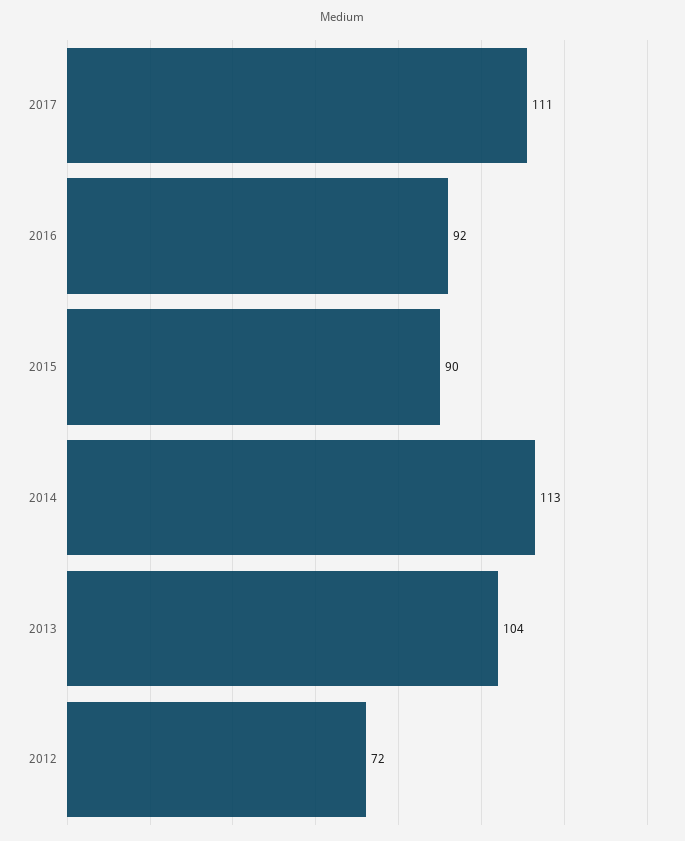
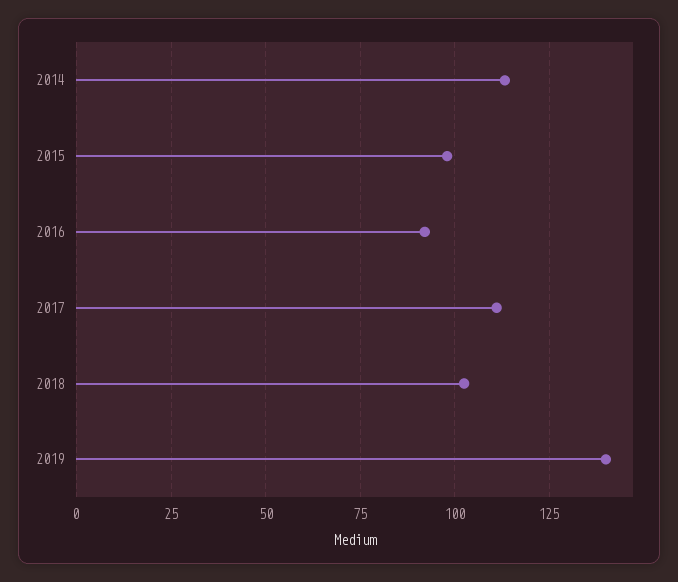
2015: 90 -> 97.5
2013: 104 -> none
2012: 72 -> none
2018: none -> 102.5
2019: none -> 140

